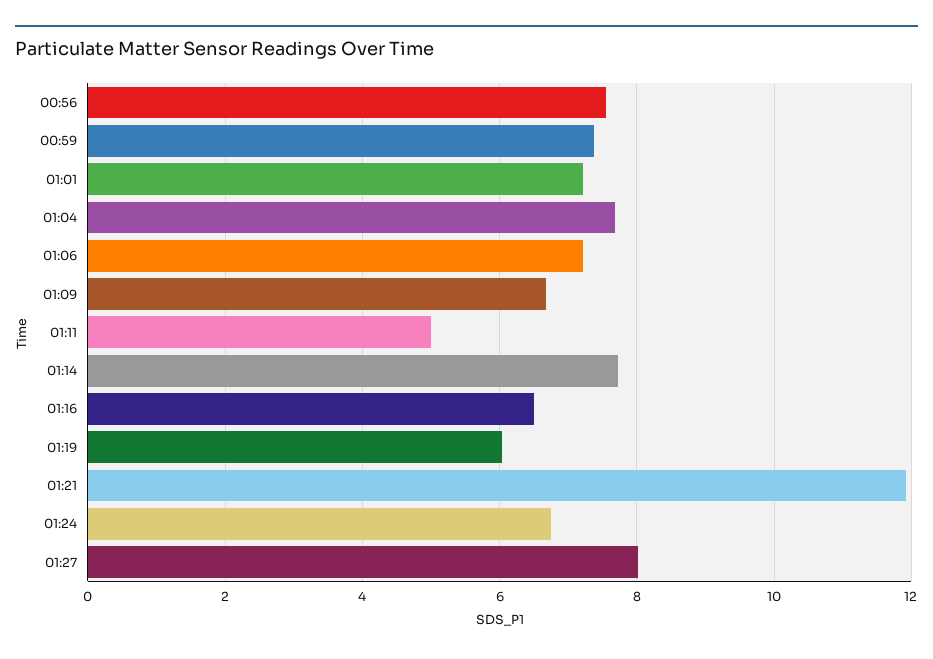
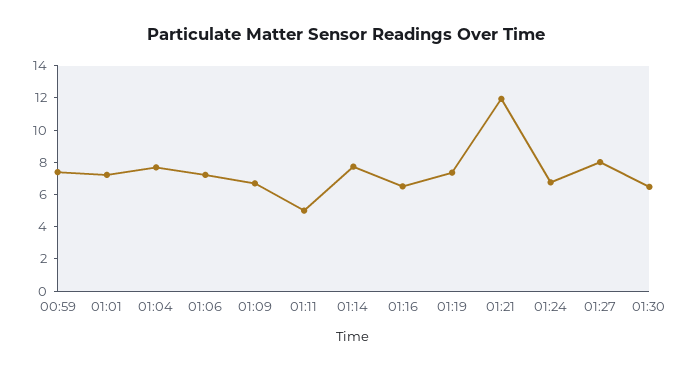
00:56: 7.6 -> none
01:19: 6 -> 7.5
01:30: none -> 6.5

